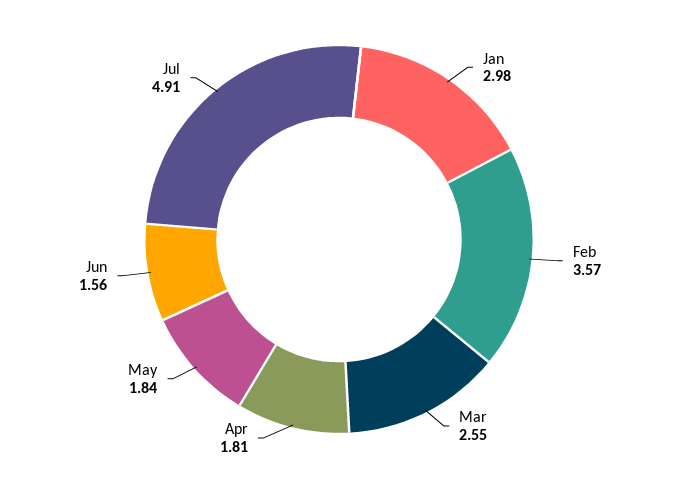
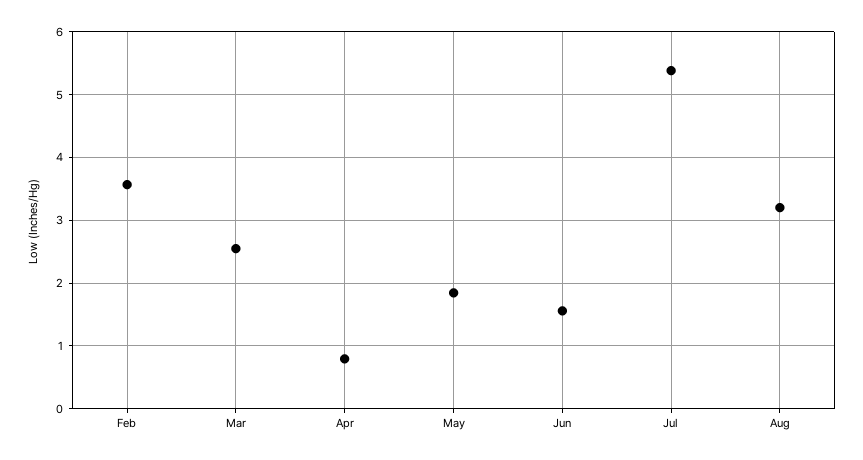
Jan: 2.98 -> none
Apr: 1.81 -> 0.8
Jul: 4.91 -> 5.4
Aug: none -> 3.2

